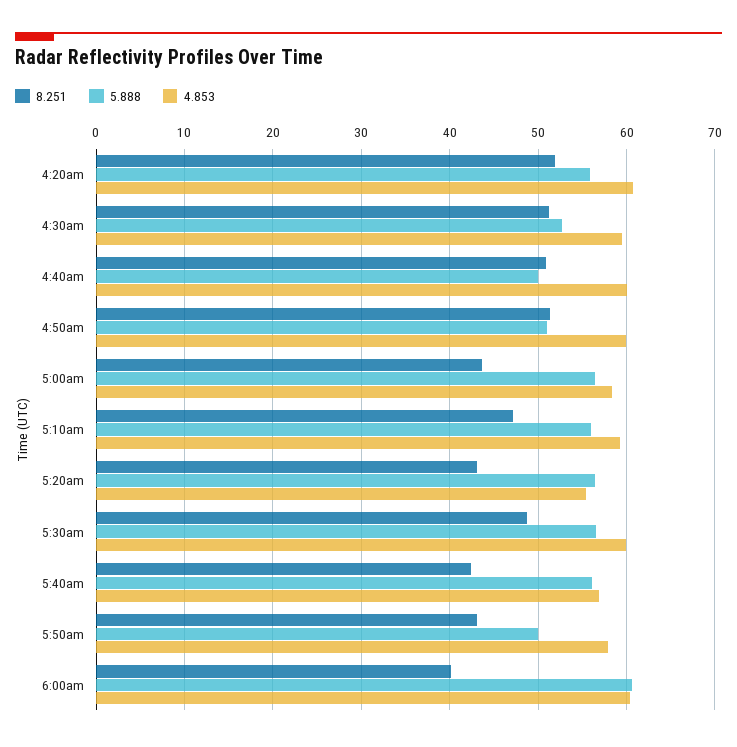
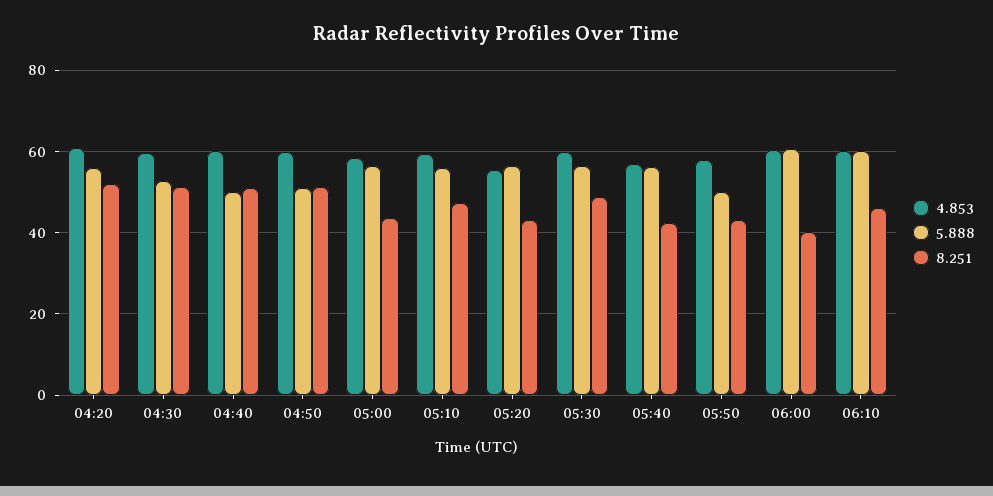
4.853, 06:10: none -> 60
5.888, 06:10: none -> 60
8.251, 06:10: none -> 46

